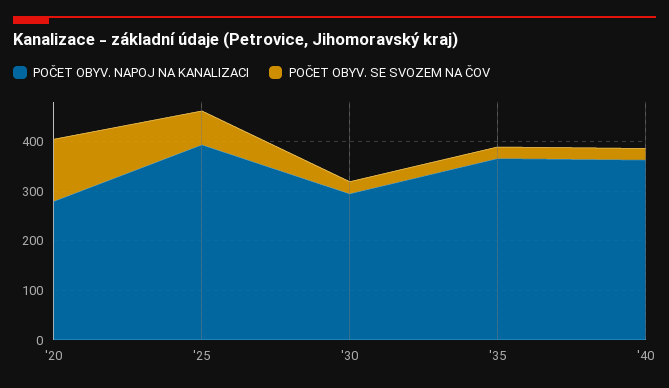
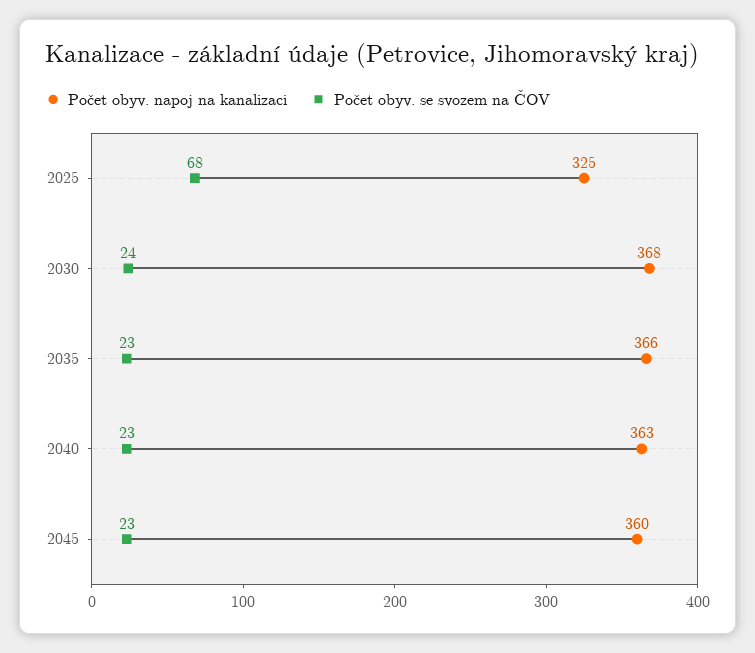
POČET OBYV. NAPOJ NA KANALIZACI, '20: 280 -> none
POČET OBYV. SE SVOZEM NA ČOV, '20: 120 -> none
POČET OBYV. NAPOJ NA KANALIZACI, '25: 400 -> 325
POČET OBYV. NAPOJ NA KANALIZACI, '30: 300 -> 368
POČET OBYV. NAPOJ NA KANALIZACI, 2045: none -> 360
POČET OBYV. SE SVOZEM NA ČOV, 2045: none -> 23

